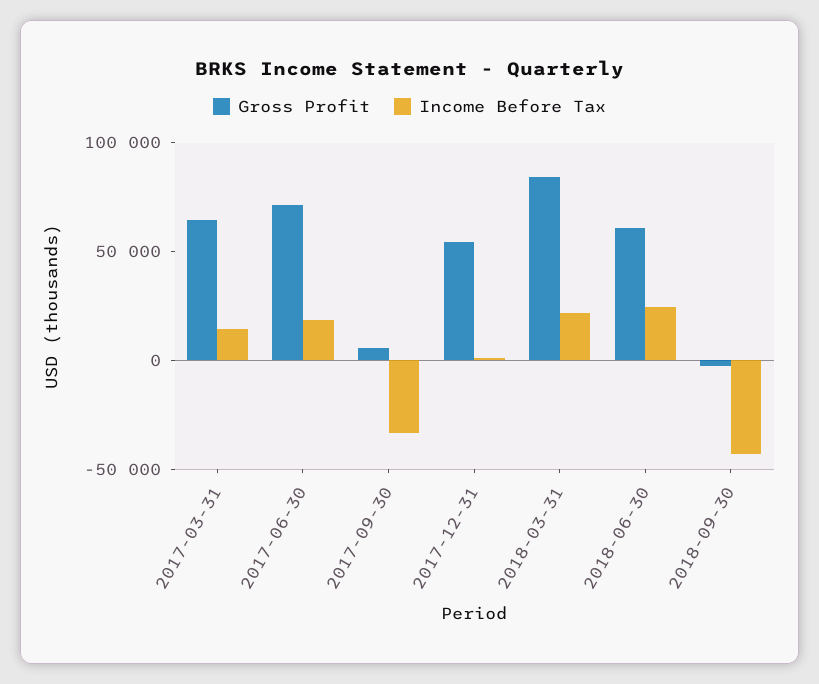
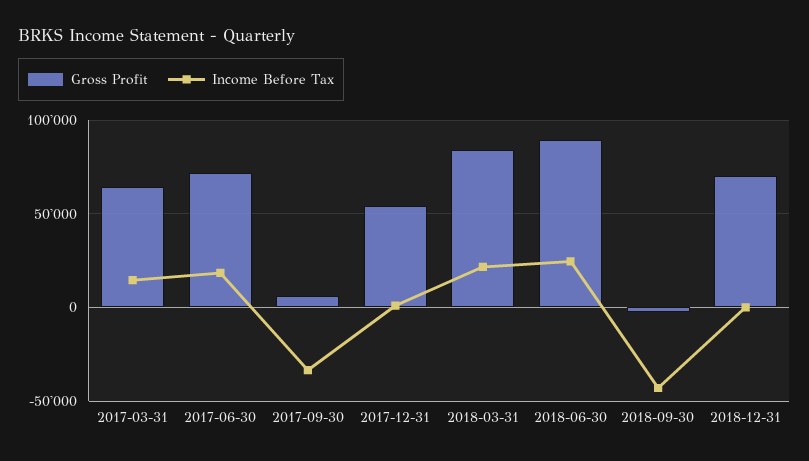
Gross Profit, 2018-06-30: 60000 -> 90000
Gross Profit, 2018-12-31: none -> 70000
Income Before Tax, 2018-12-31: none -> 0

